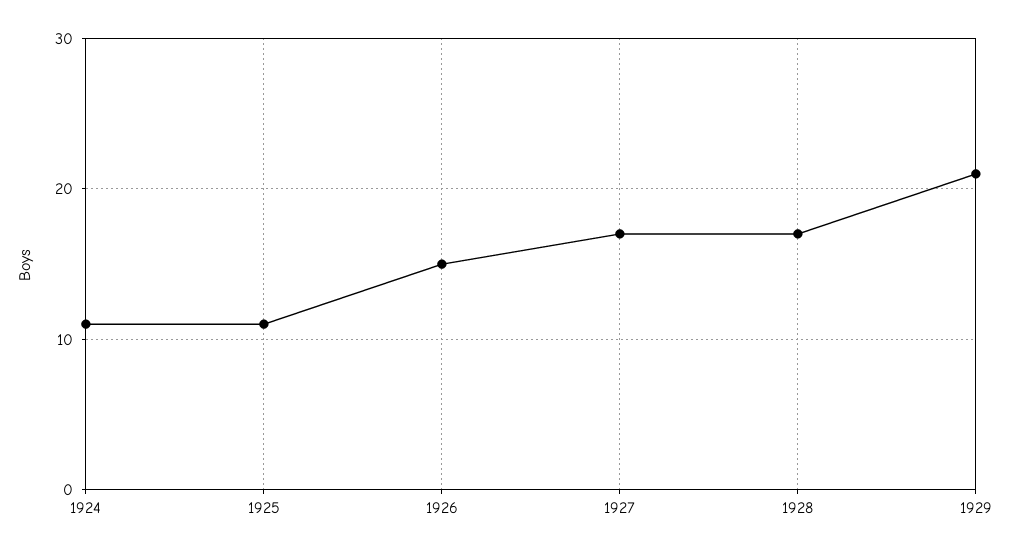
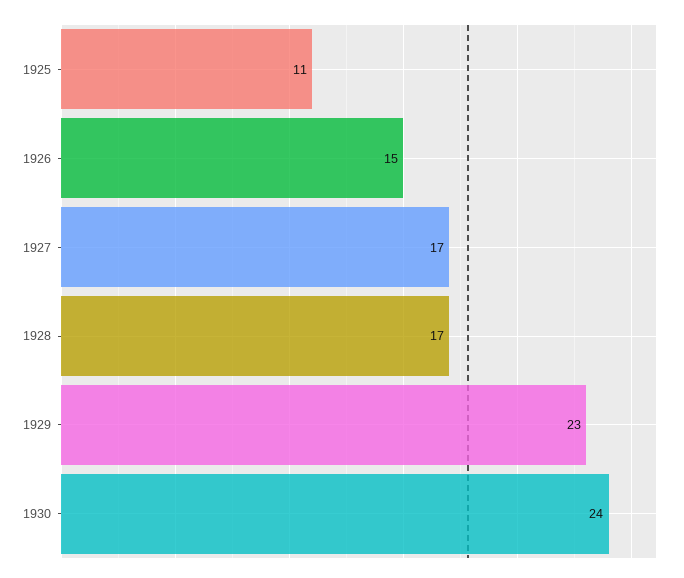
1924: 11 -> none
1929: 21 -> 23
1930: none -> 24

